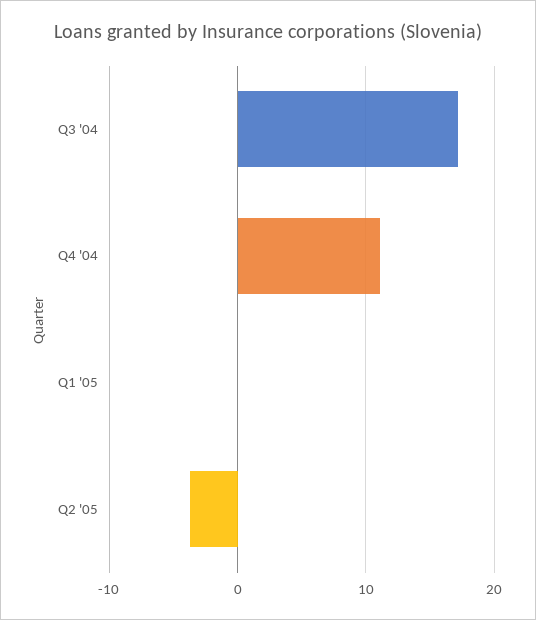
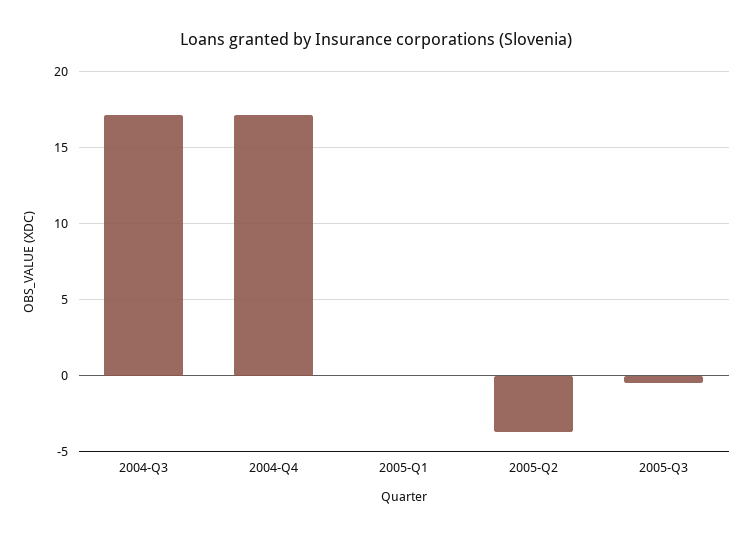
Q4 '04: 11 -> 17
2005-Q3: none -> -0.5

